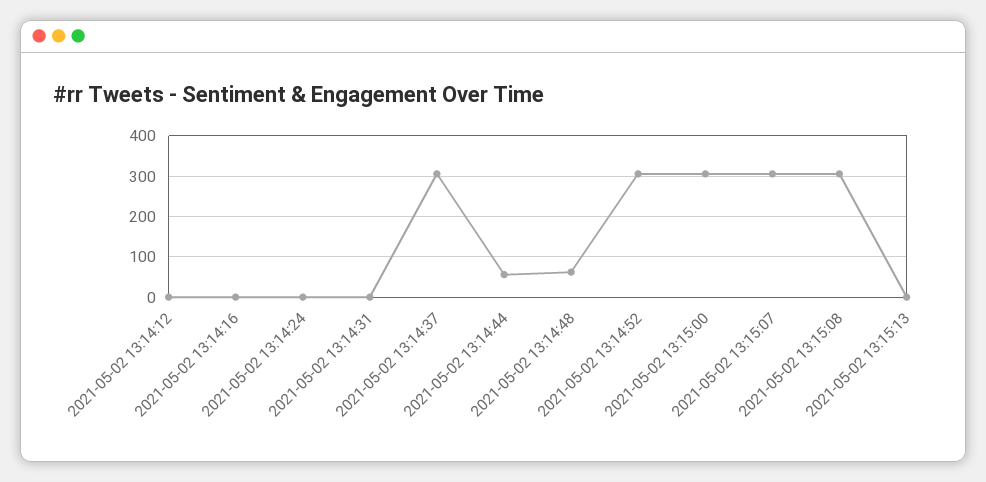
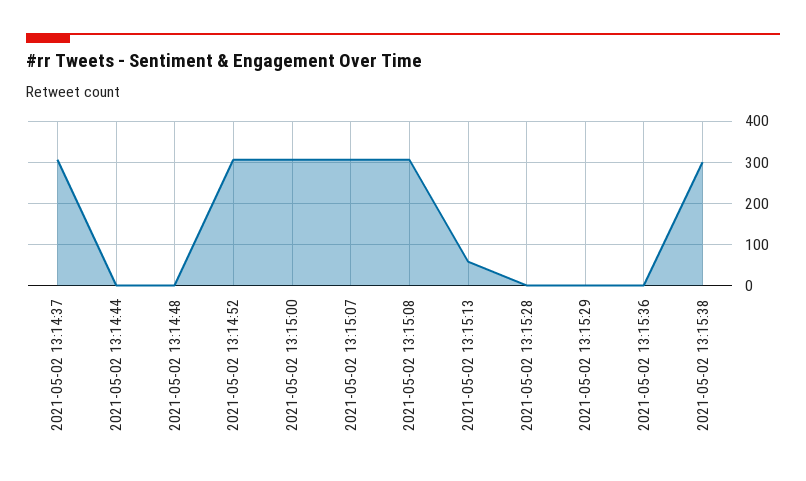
2021-05-02 13:14:12: 0 -> none
2021-05-02 13:14:16: 0 -> none
2021-05-02 13:14:24: 0 -> none
2021-05-02 13:14:31: 0 -> none
2021-05-02 13:14:44: 60 -> 0
2021-05-02 13:14:48: 60 -> 0
2021-05-02 13:15:13: 0 -> 60
2021-05-02 13:15:28: none -> 0
2021-05-02 13:15:29: none -> 0
2021-05-02 13:15:36: none -> 0
2021-05-02 13:15:38: none -> 300

